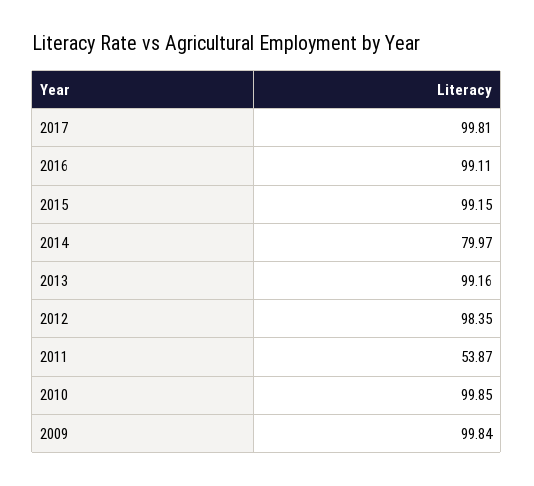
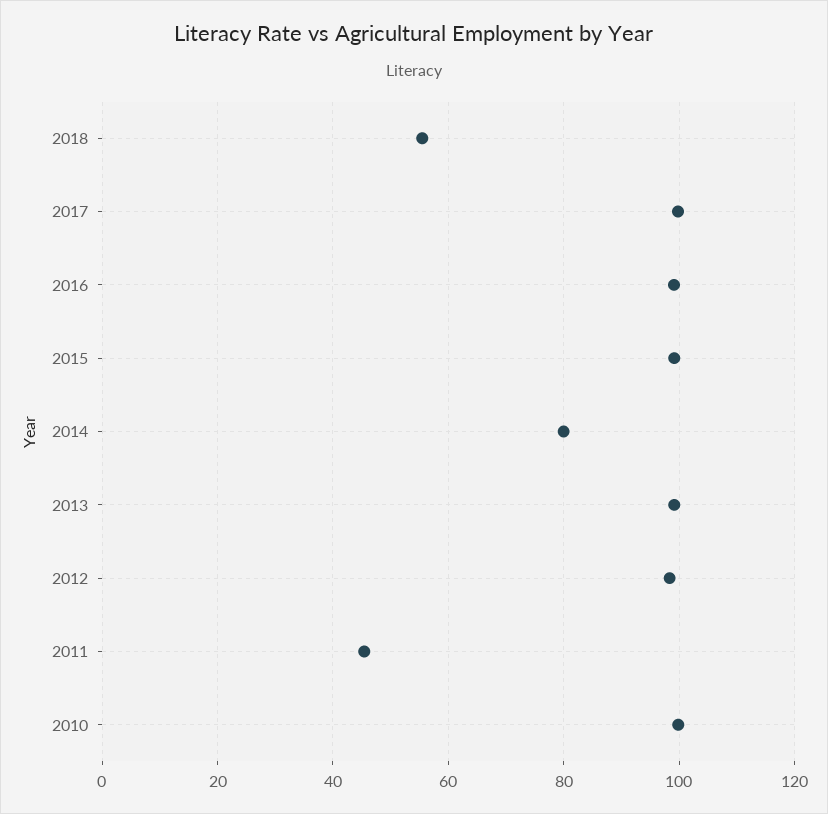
2011: 53.87 -> 46
2009: 99.84 -> none
2018: none -> 56

